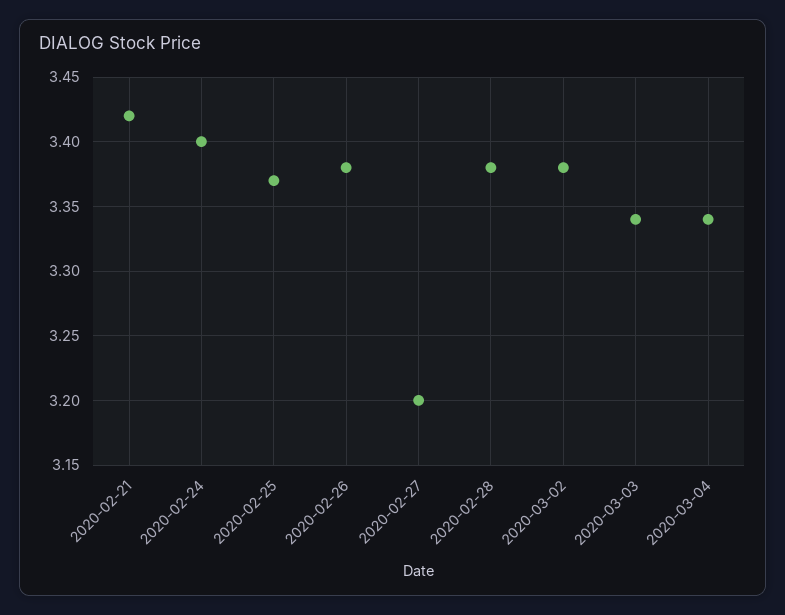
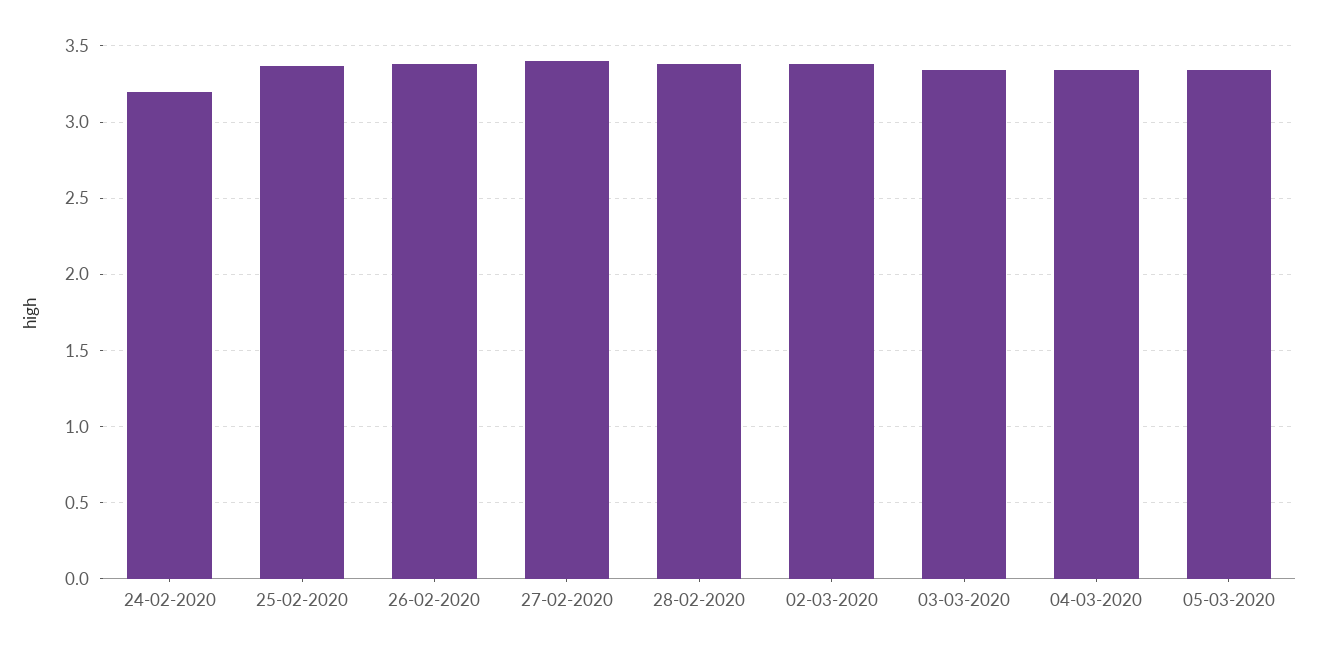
2020-02-21: 3.42 -> none
2020-02-24: 3.4 -> 3.2
2020-02-27: 3.2 -> 3.4
05-03-2020: none -> 3.35

